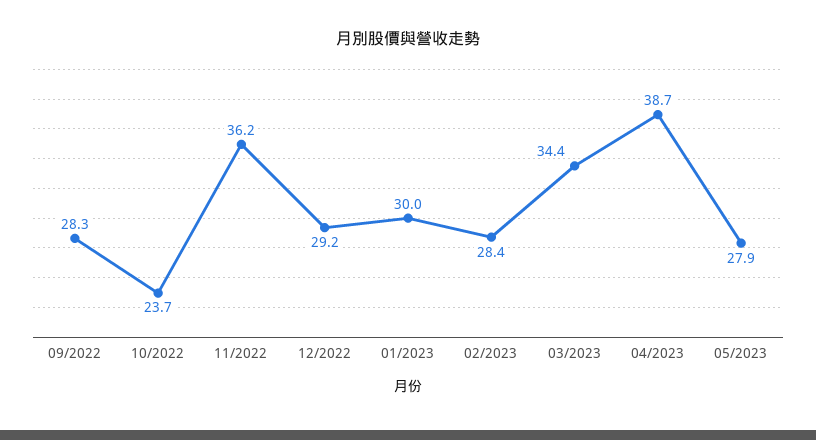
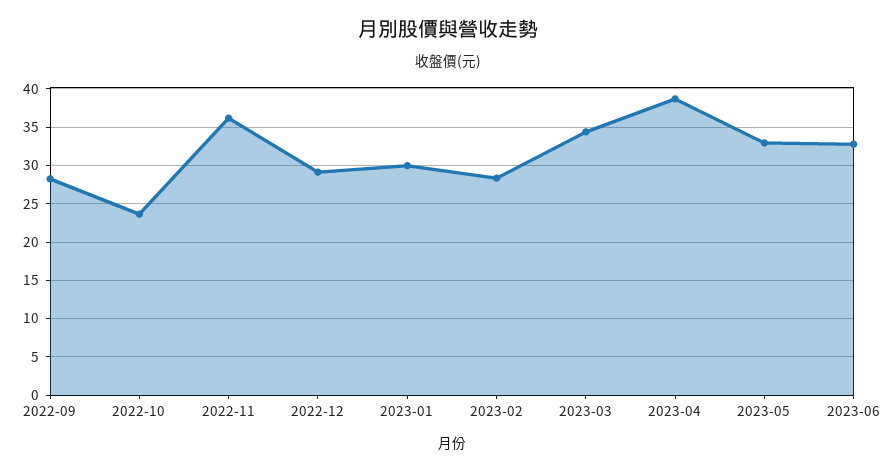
05/2023: 27.9 -> 33
2023-06: none -> 33

